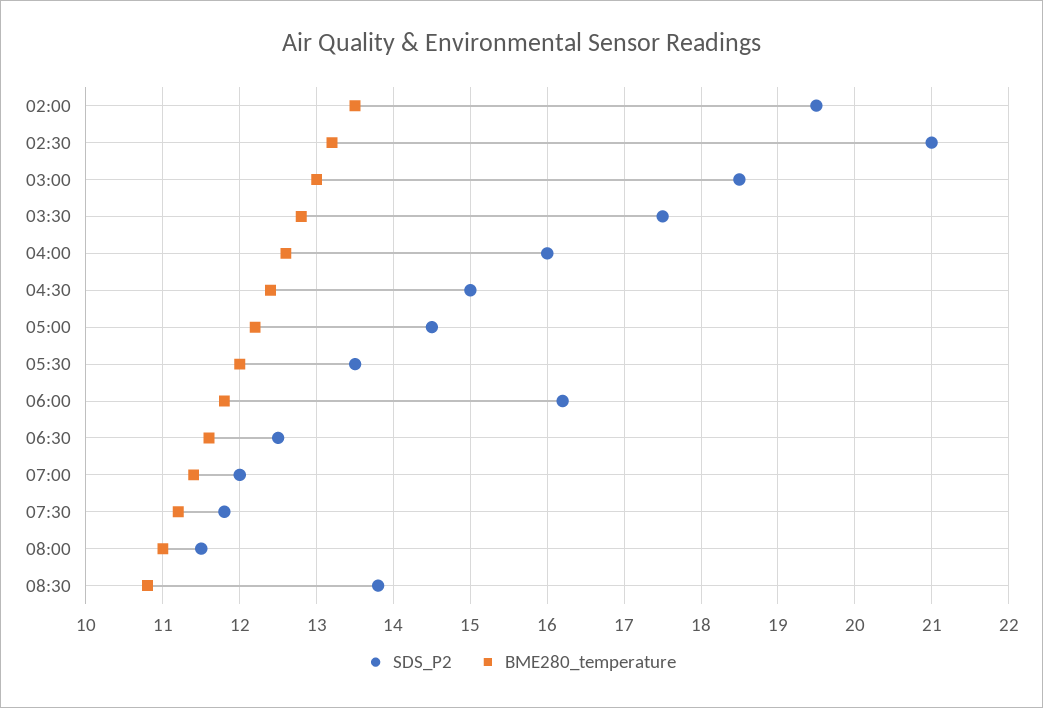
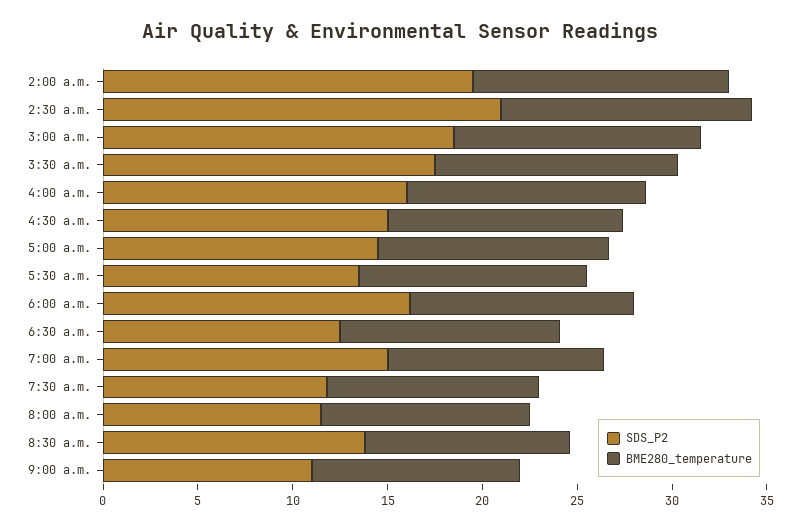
SDS_P2, 07:00: 12 -> 15
SDS_P2, 9:00 a.m.: none -> 11
BME280_temperature, 9:00 a.m.: none -> 11

